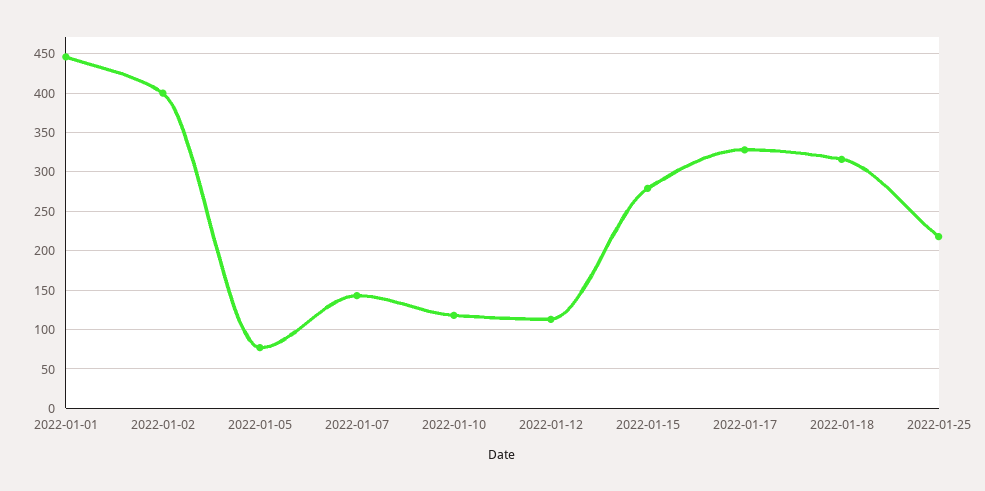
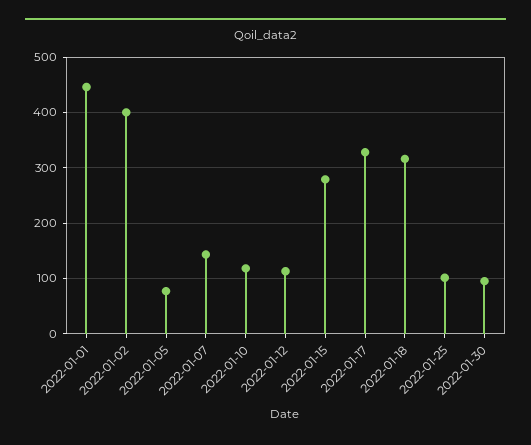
2022-01-25: 220 -> 100
2022-01-30: none -> 100

